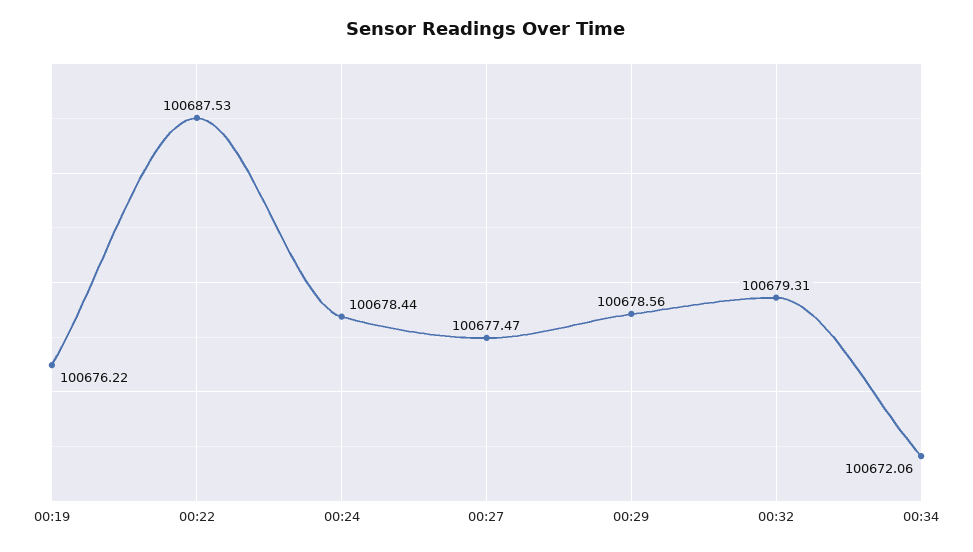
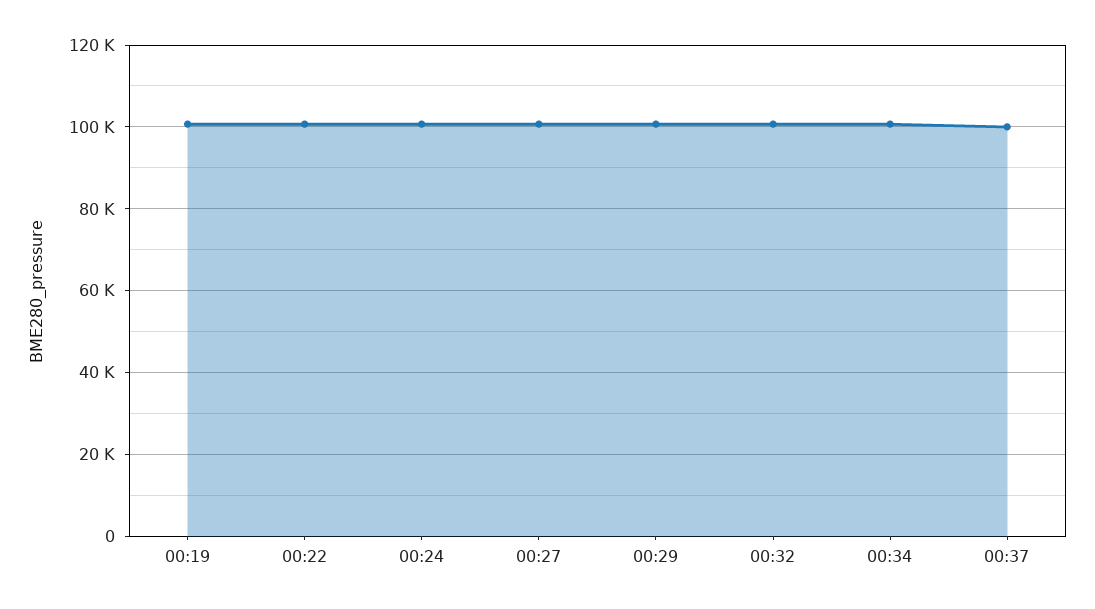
00:37: none -> 100000

